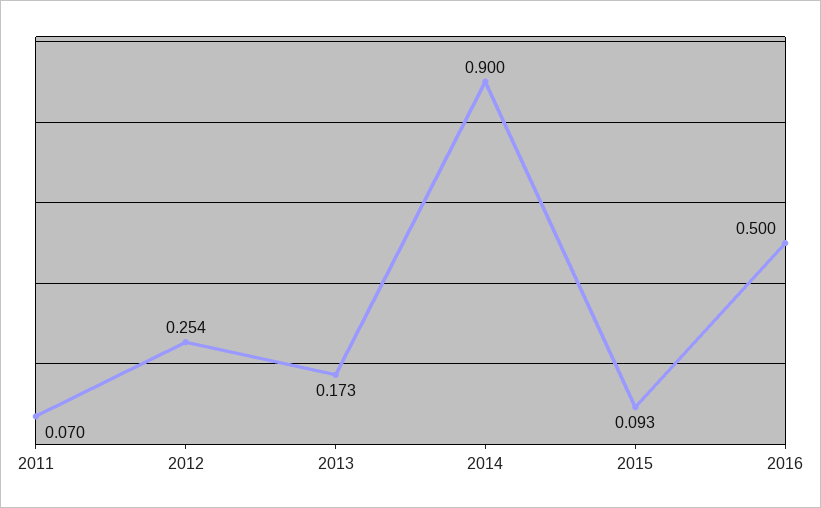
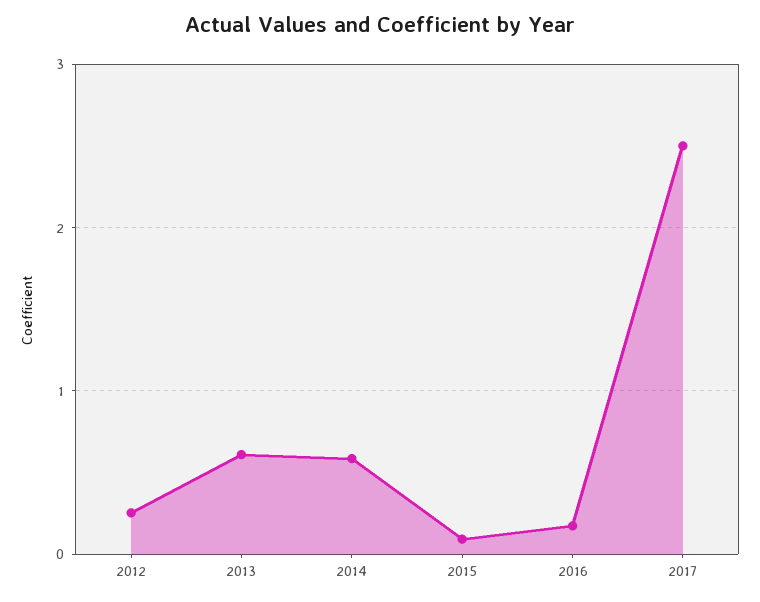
2011: 0.07 -> none
2013: 0.173 -> 0.6
2014: 0.9 -> 0.6
2016: 0.5 -> 0.2
2017: none -> 2.5

